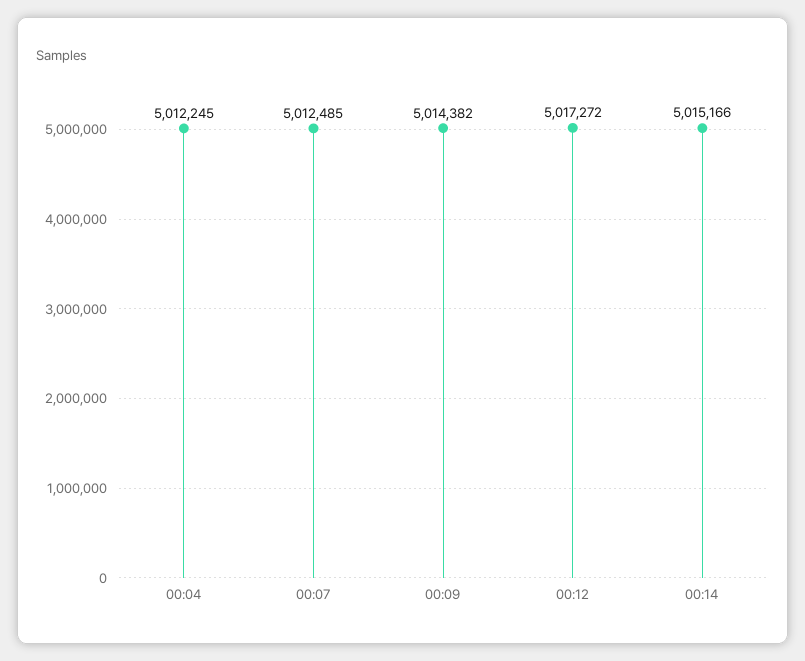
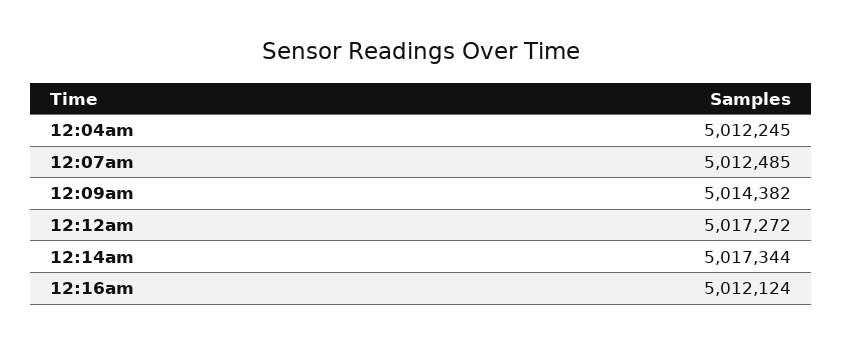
00:14: 5015166 -> 5017344
12:16am: none -> 5012124

